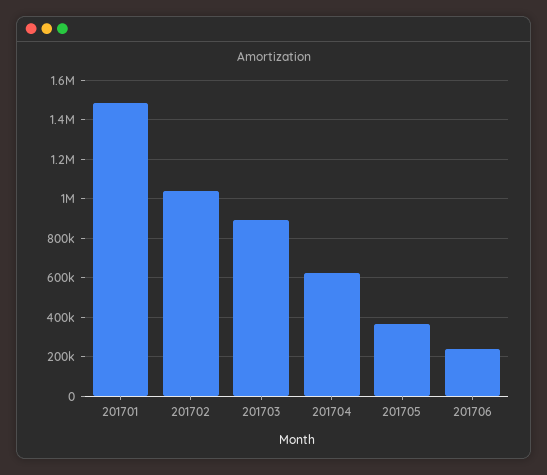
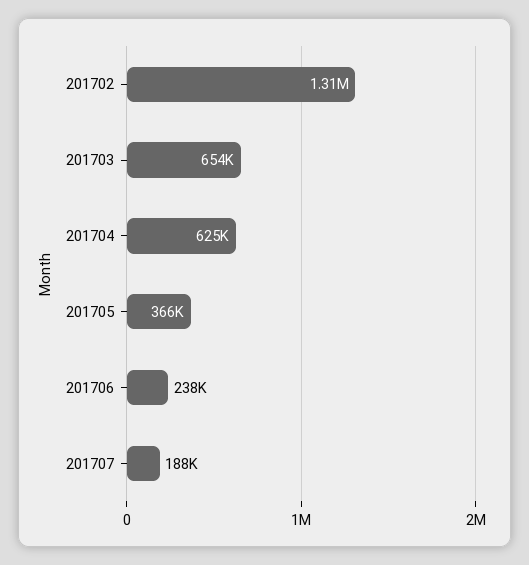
201701: 1500000 -> none
201702: 1050000 -> 1310000
201703: 900000 -> 654000
201707: none -> 188000

